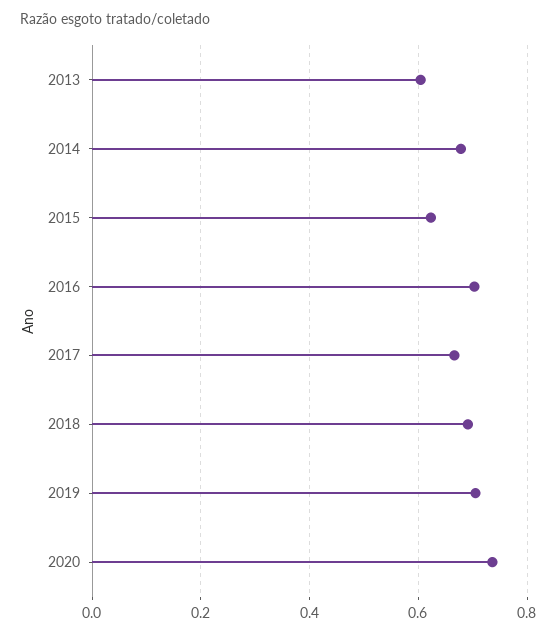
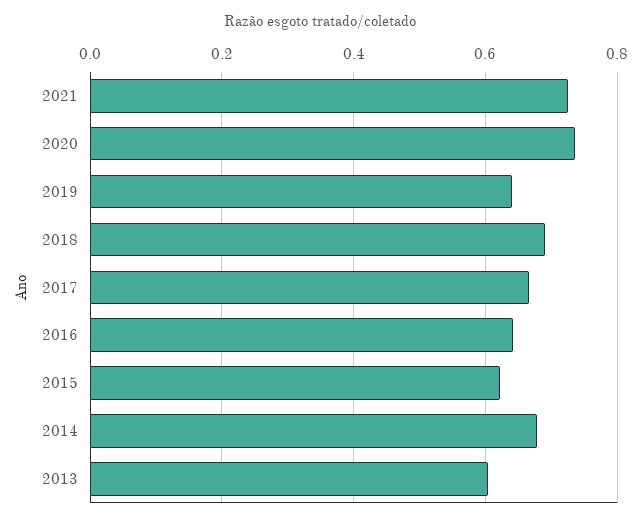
2016: 0.7 -> 0.64
2019: 0.7 -> 0.64
2021: none -> 0.72

